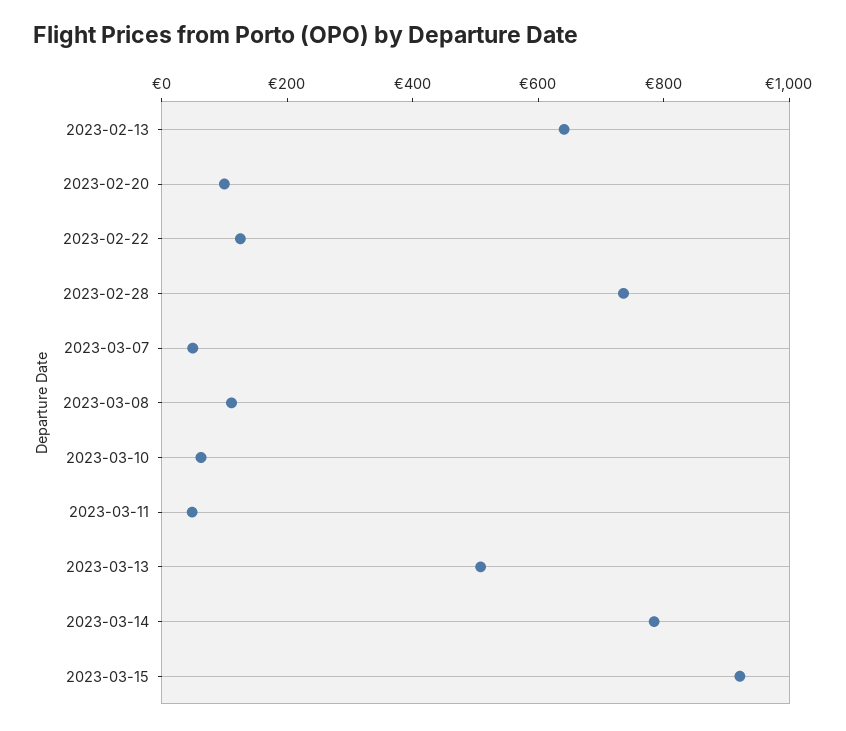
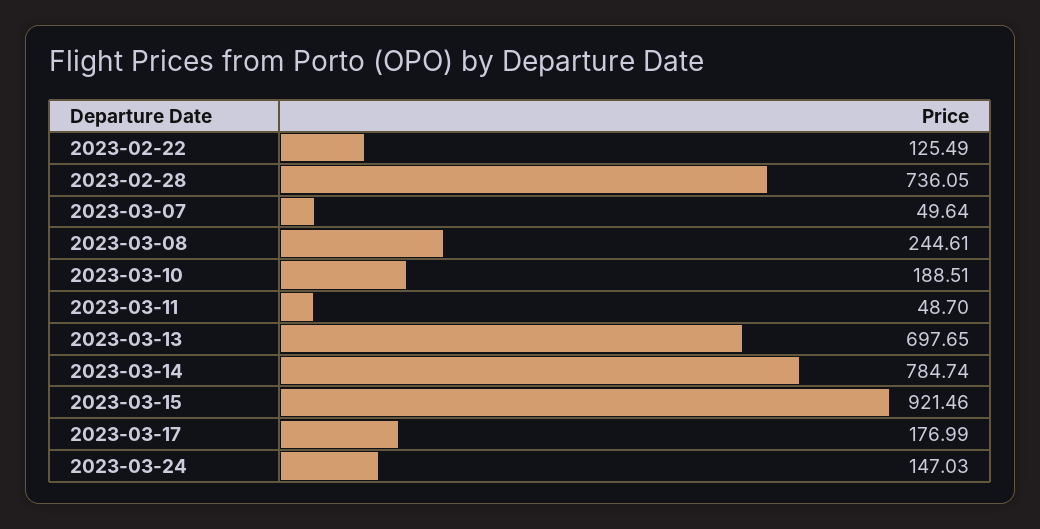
2023-02-13: 650 -> none
2023-02-20: 100 -> none
2023-03-08: 100 -> 244.61
2023-03-10: 50 -> 188.51
2023-03-13: 500 -> 697.65
2023-03-17: none -> 176.99
2023-03-24: none -> 147.03

